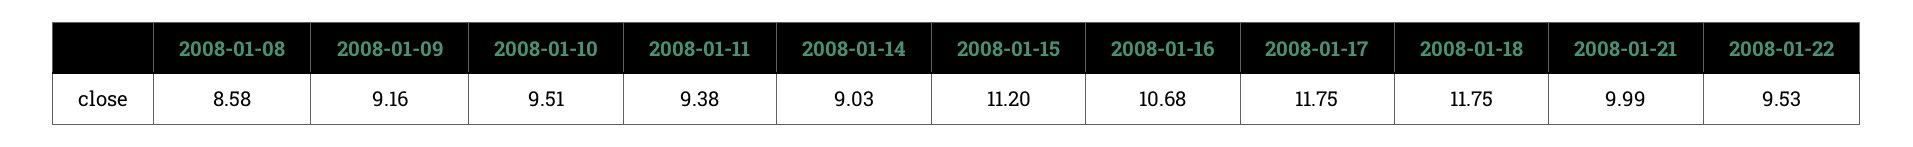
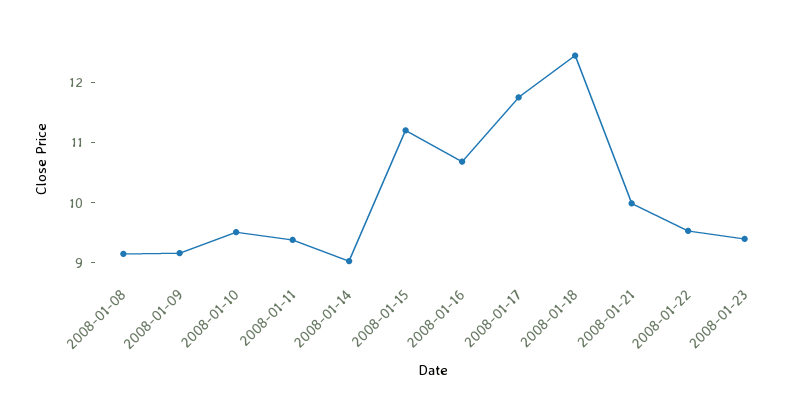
2008-01-08: 8.58 -> 9.2
2008-01-18: 11.75 -> 12.4
2008-01-23: none -> 9.4

